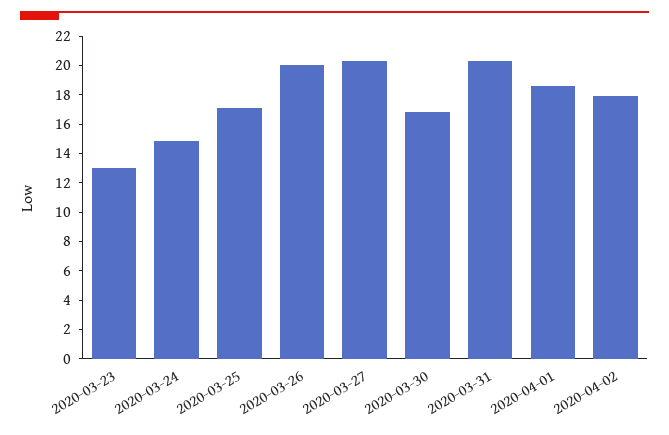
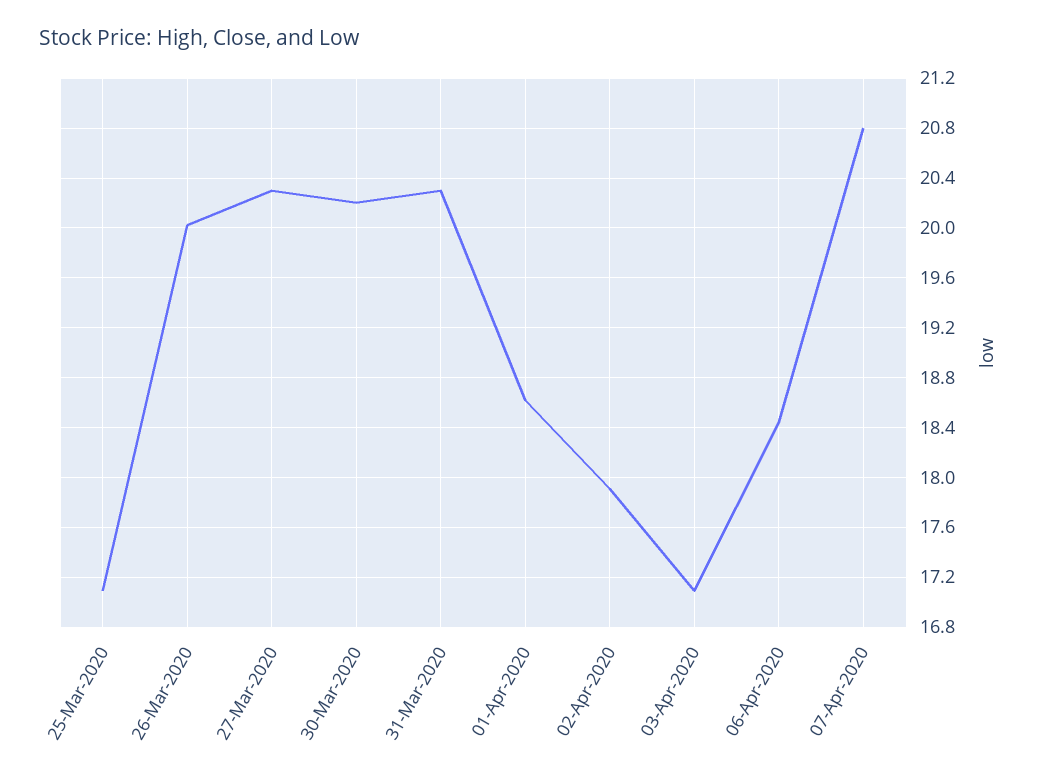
2020-03-23: 13 -> none
2020-03-24: 15 -> none
2020-03-30: 17 -> 20.2
03-Apr-2020: none -> 17.1
06-Apr-2020: none -> 18.45
07-Apr-2020: none -> 20.8

